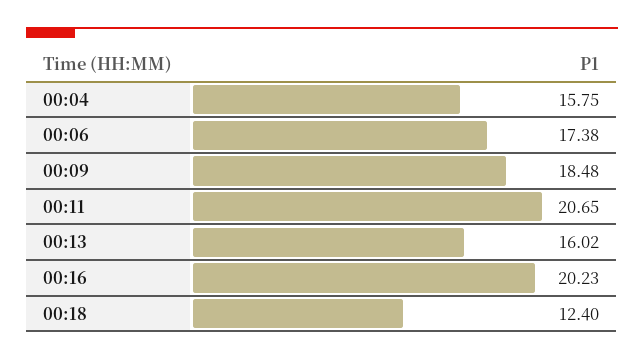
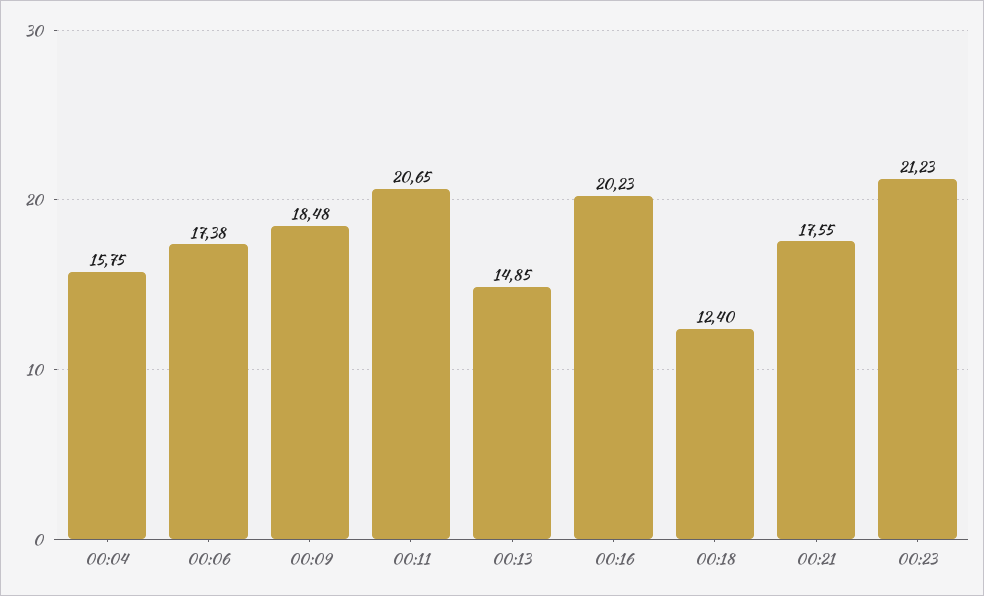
00:13: 16.02 -> 14.85
00:21: none -> 17.55
00:23: none -> 21.23

